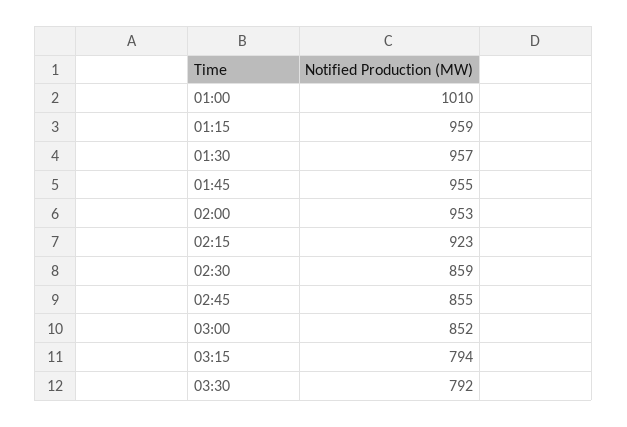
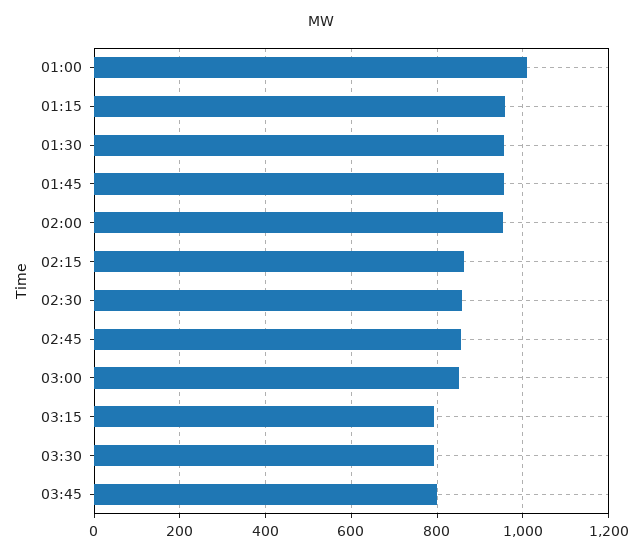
02:15: 923 -> 860
03:45: none -> 800

